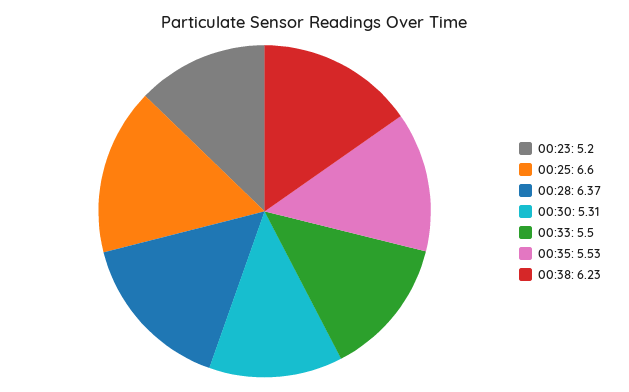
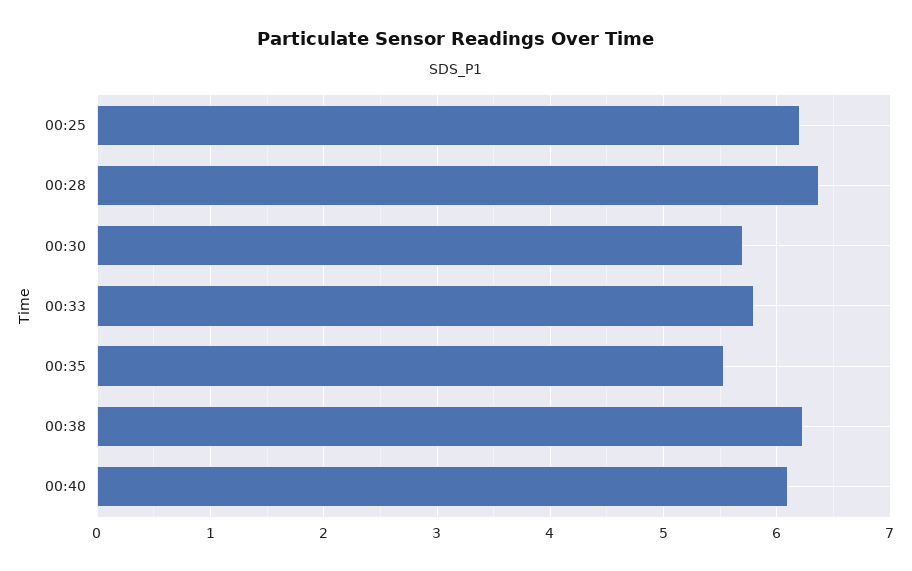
00:23: 5.2 -> none
00:25: 6.6 -> 6.2
00:30: 5.31 -> 5.7
00:33: 5.5 -> 5.8
00:40: none -> 6.1

